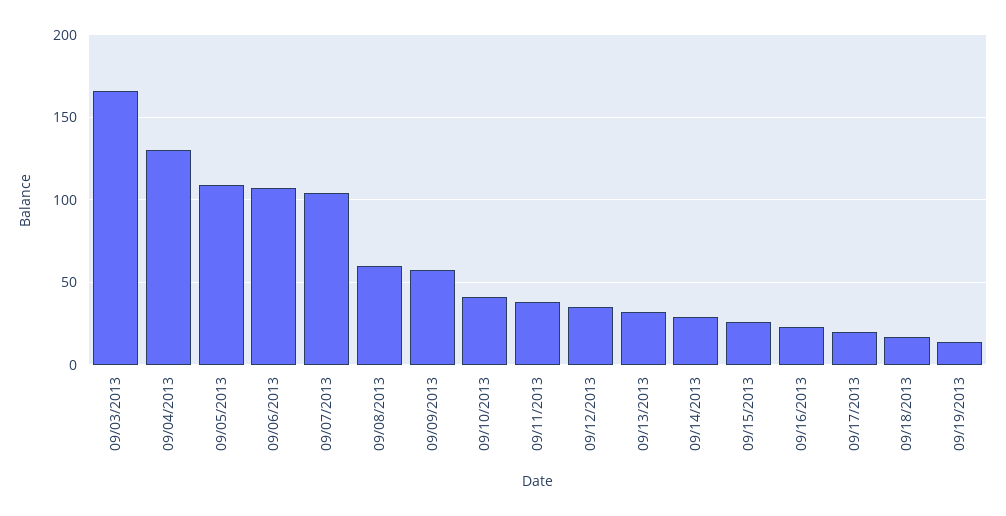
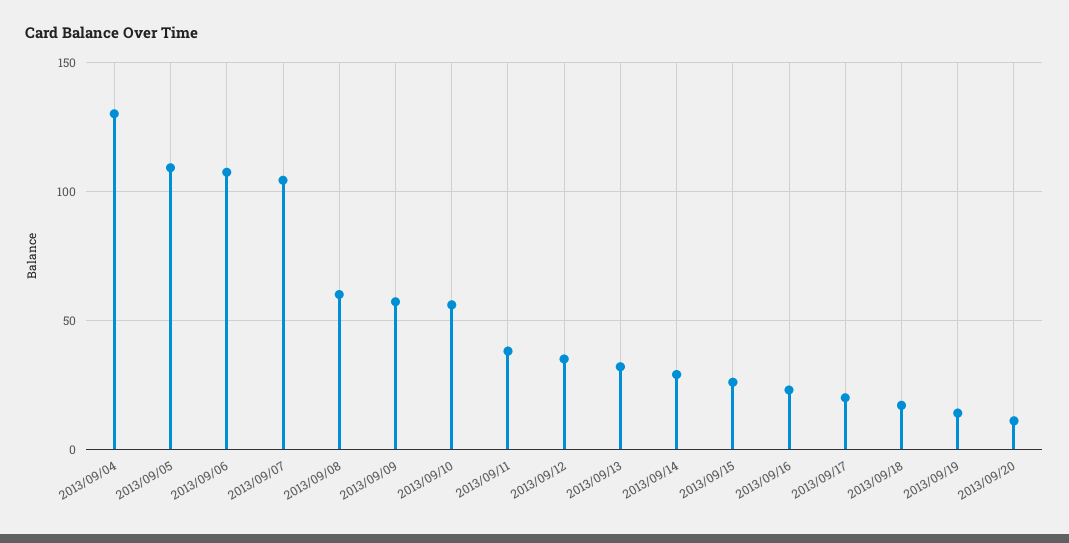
09/03/2013: 165 -> none
09/10/2013: 40 -> 55
2013/09/20: none -> 10

